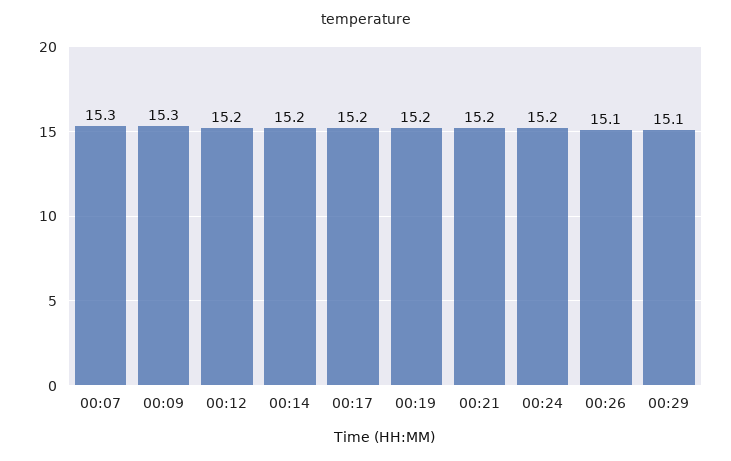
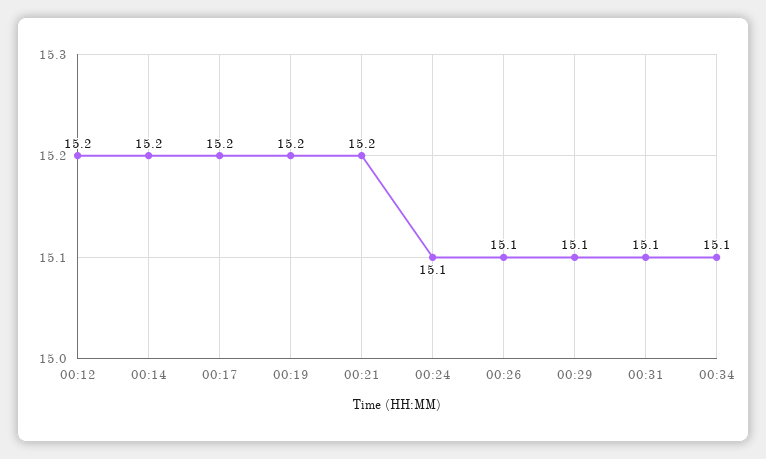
00:07: 15.3 -> none
00:09: 15.3 -> none
00:24: 15.2 -> 15.1
00:31: none -> 15.1
00:34: none -> 15.1

